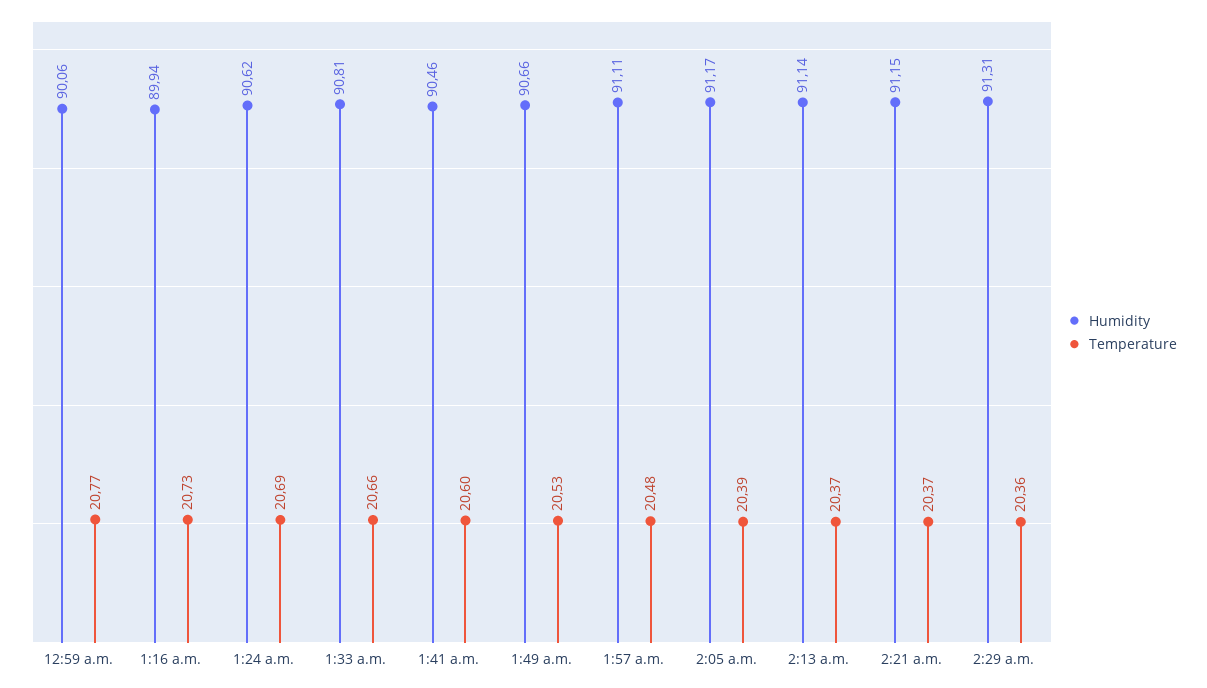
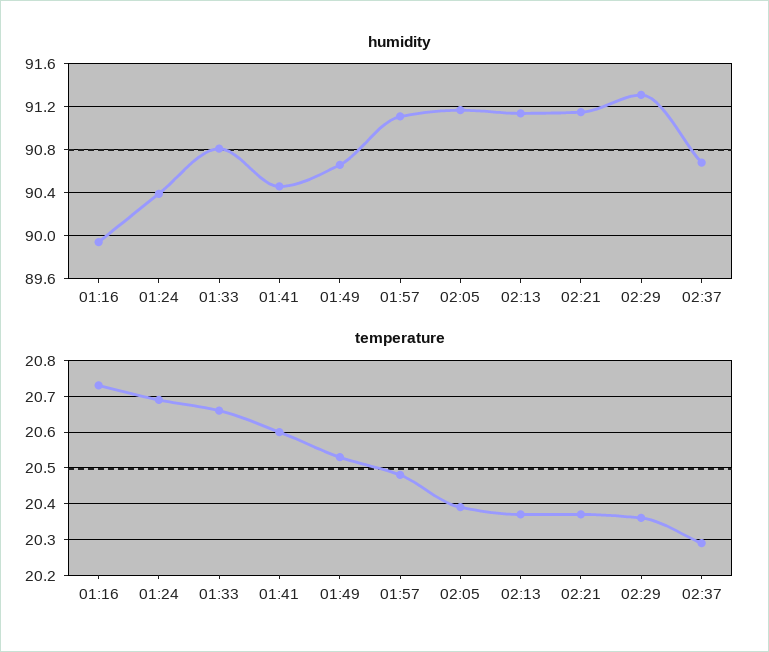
Humidity, 12:59 a.m.: 90.06 -> none
Temperature, 12:59 a.m.: 20.77 -> none
Humidity, 1:24 a.m.: 90.62 -> 90.4
Humidity, 02:37: none -> 90.7
Temperature, 02:37: none -> 20.3

